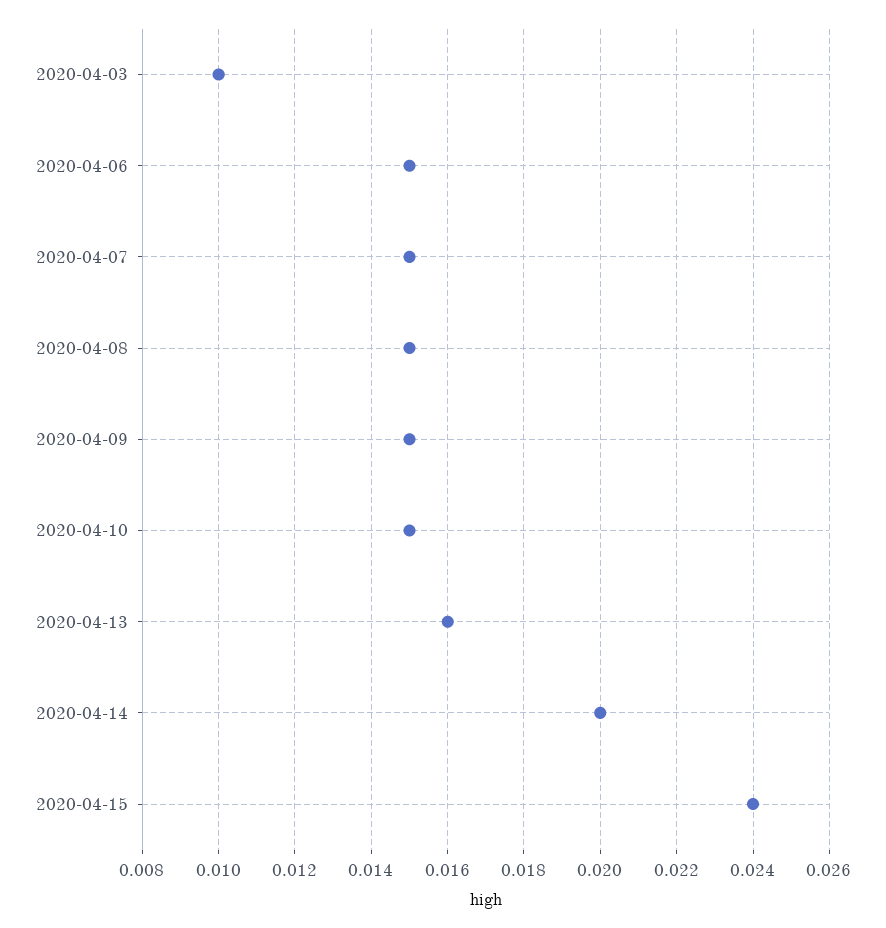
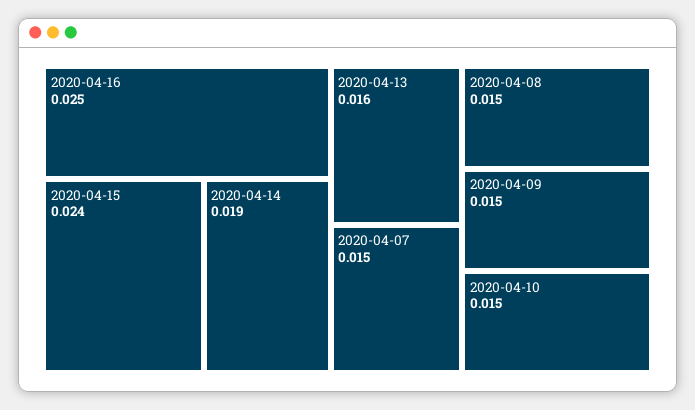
2020-04-03: 0.01 -> none
2020-04-06: 0.015 -> none
2020-04-14: 0.02 -> 0.019
2020-04-16: none -> 0.025

